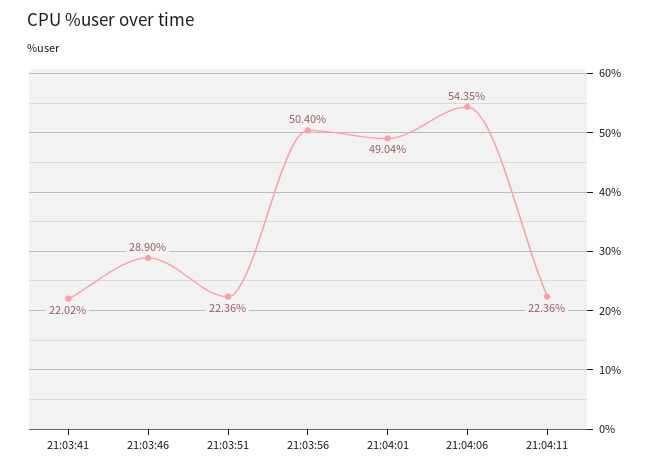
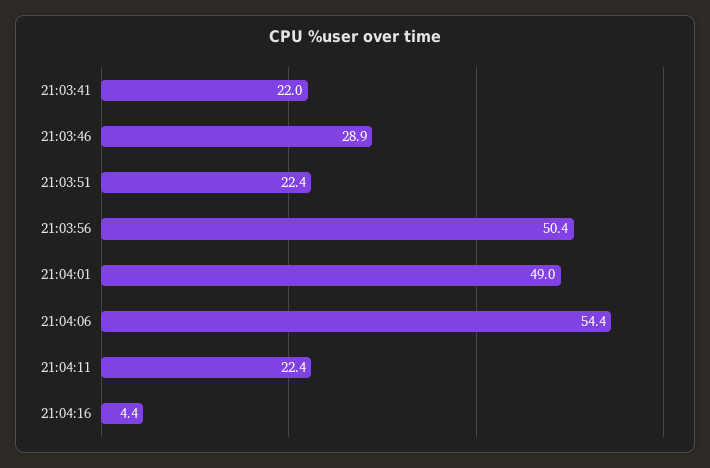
21:04:16: none -> 4.4

